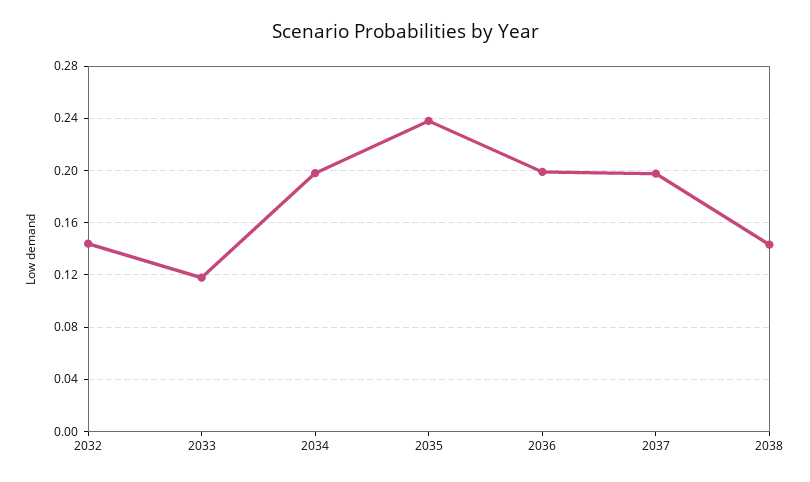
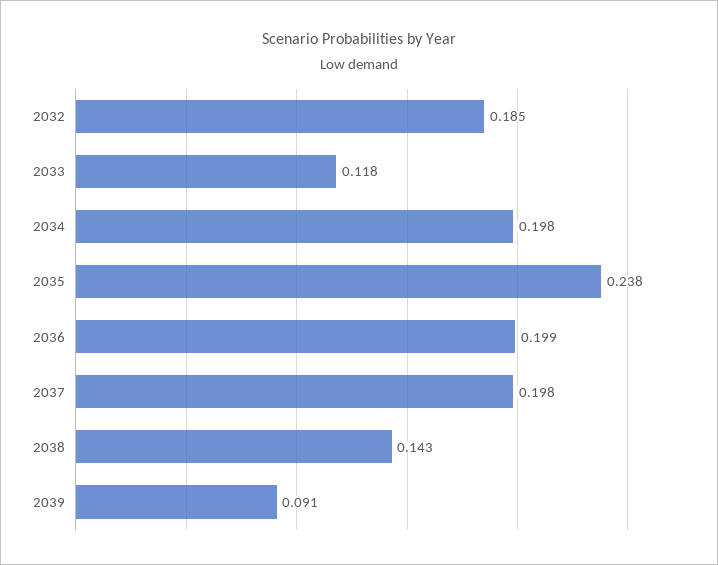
2032: 0.145 -> 0.185
2039: none -> 0.091

